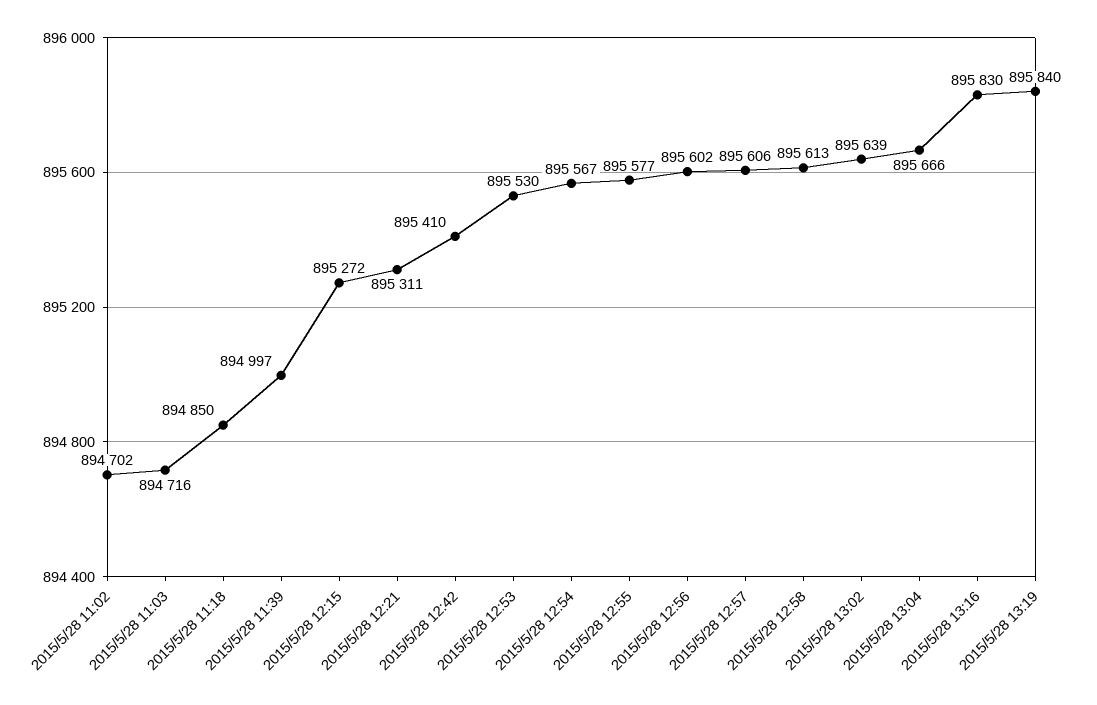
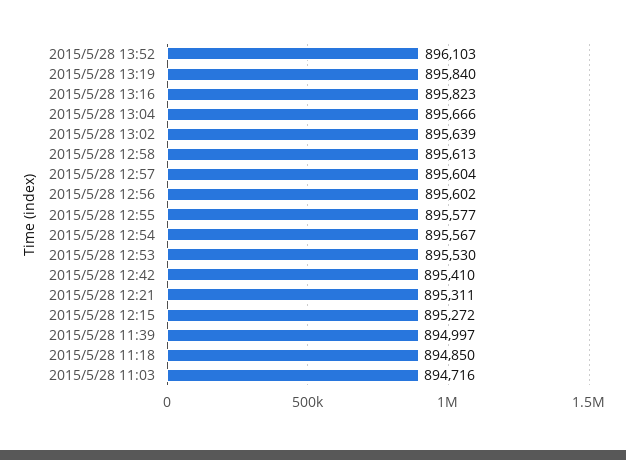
2015/5/28 11:02: 894702 -> none
2015/5/28 12:57: 895606 -> 895604
2015/5/28 13:16: 895830 -> 895823
2015/5/28 13:52: none -> 896103

